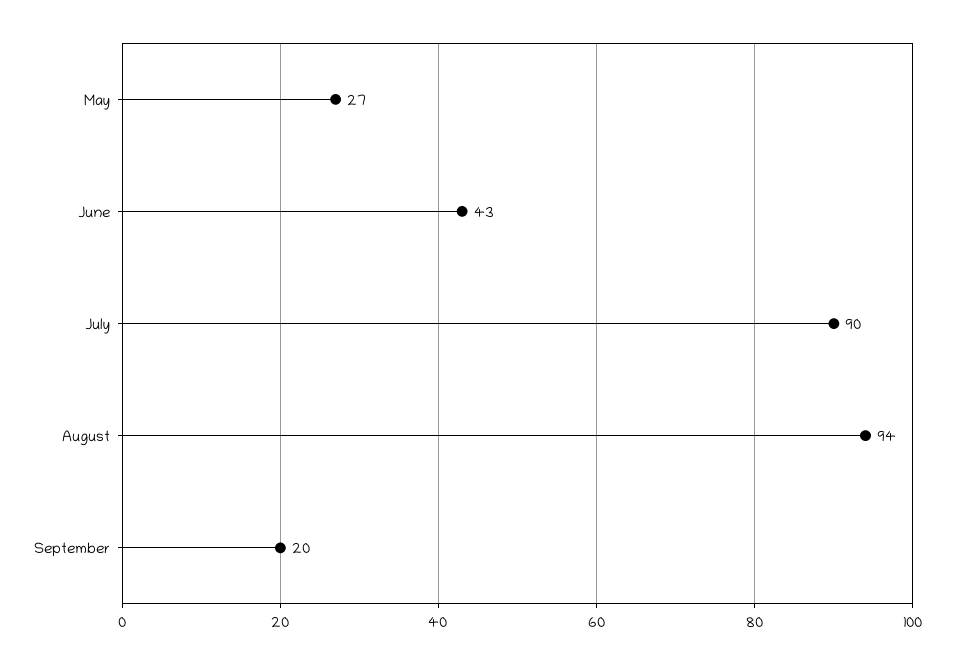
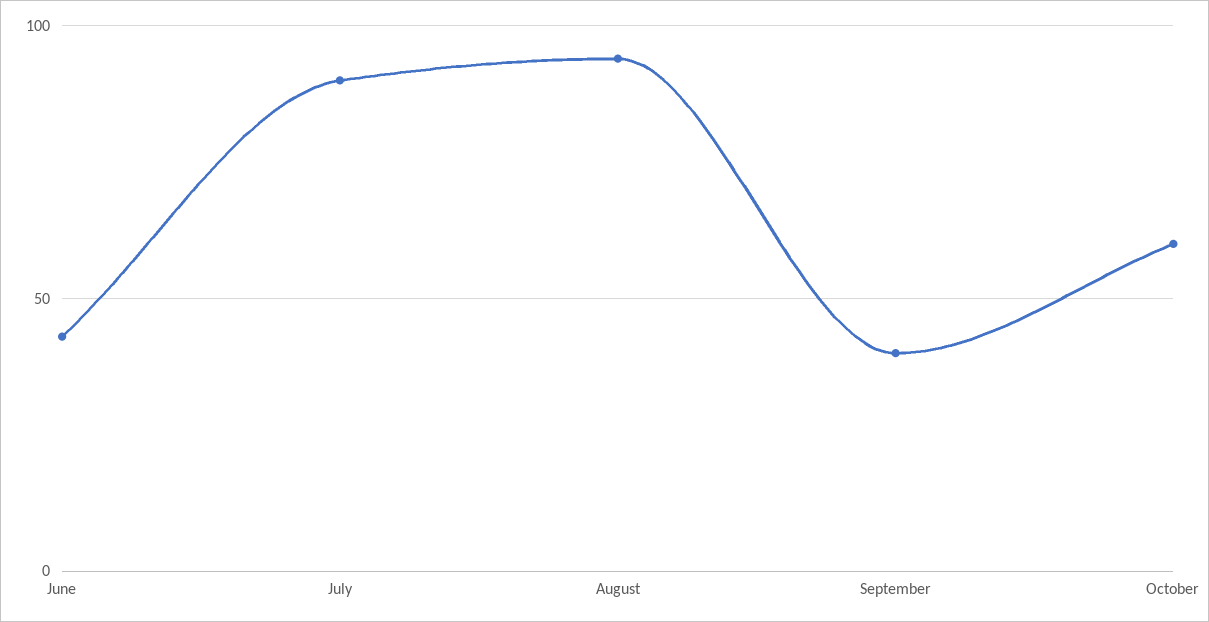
May: 27 -> none
September: 20 -> 40
October: none -> 60

